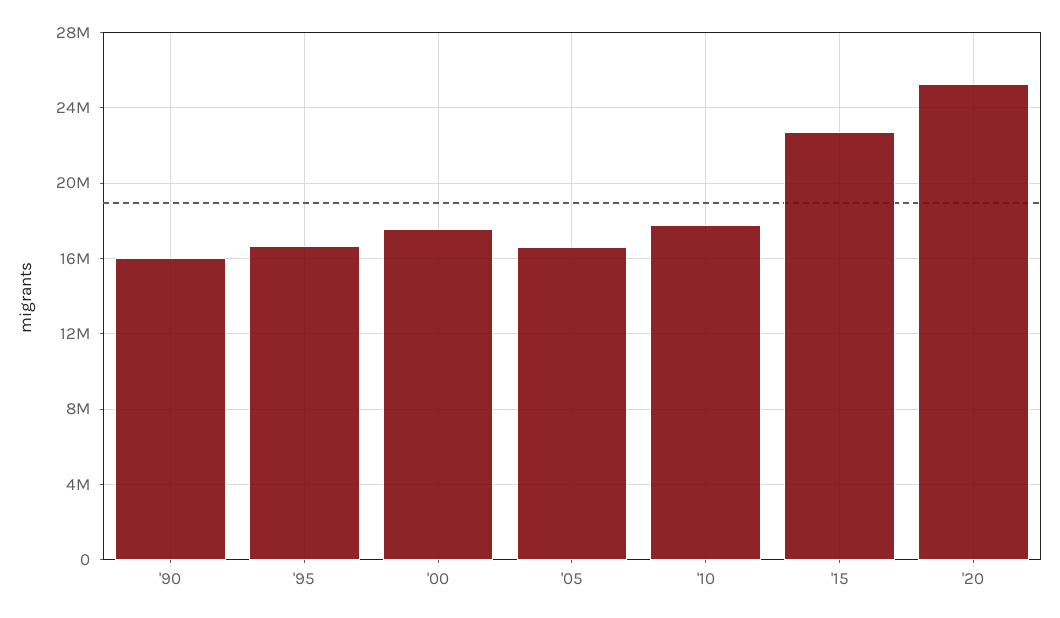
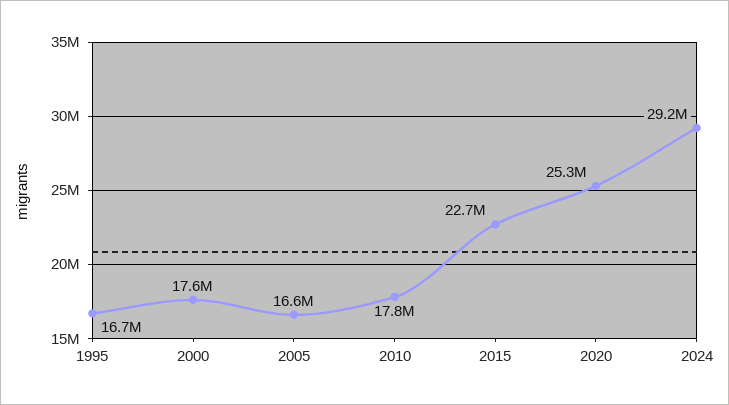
'90: 16000000 -> none
2024: none -> 29200000

